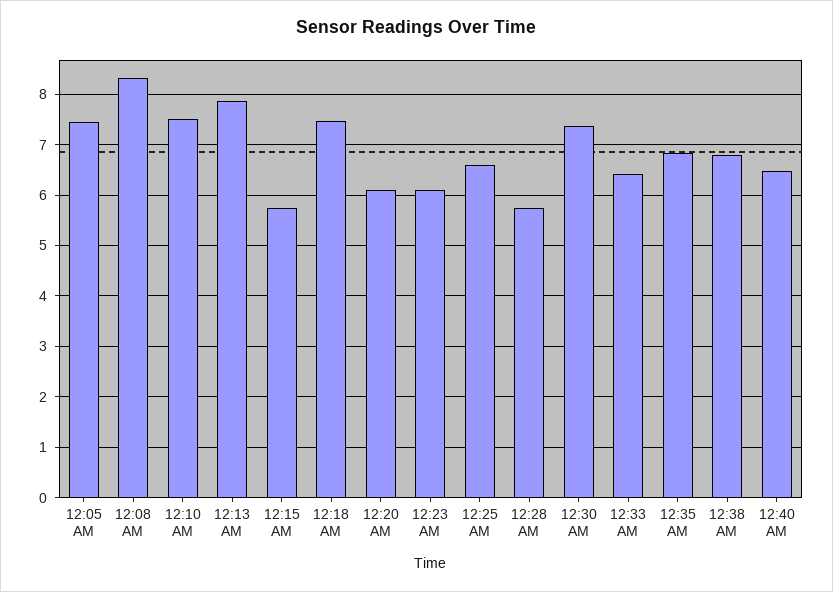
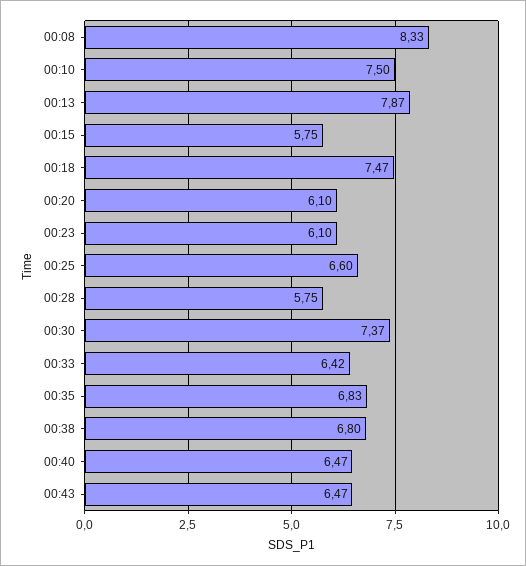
12:05 AM: 7.4 -> none
00:43: none -> 6.47

